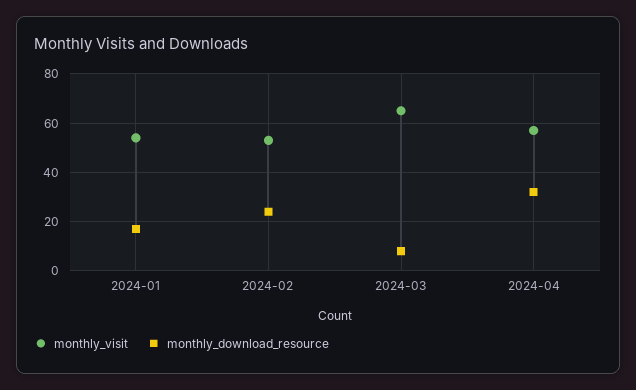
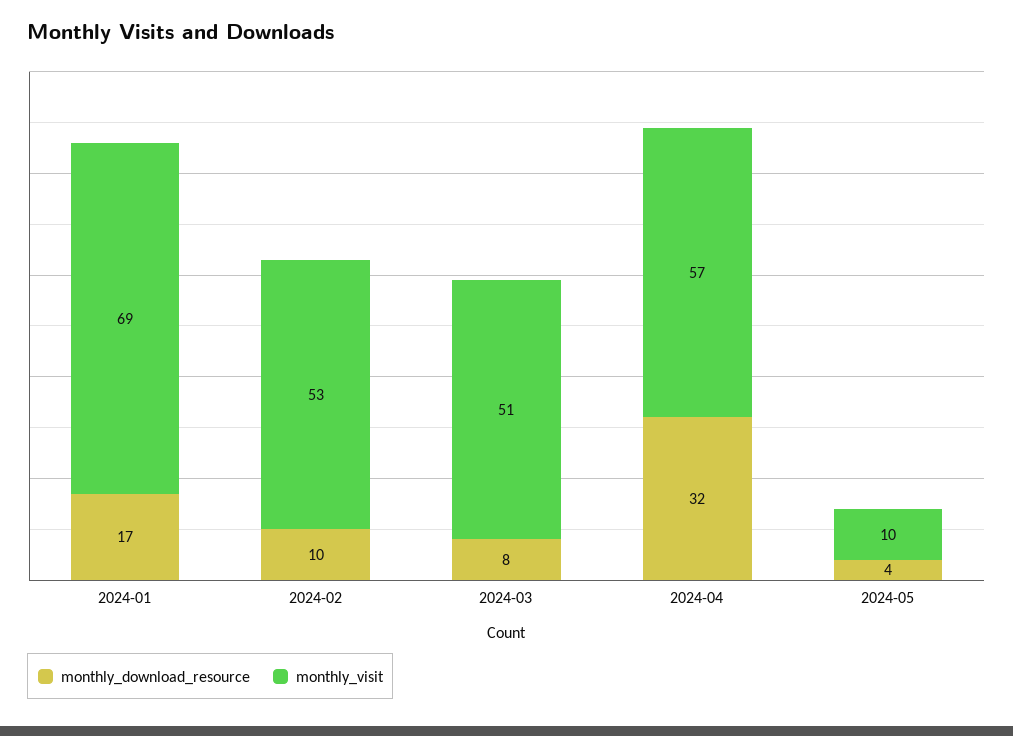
monthly_visit, 2024-01: 55 -> 69
monthly_download_resource, 2024-02: 25 -> 10
monthly_visit, 2024-03: 65 -> 51
monthly_download_resource, 2024-05: none -> 4
monthly_visit, 2024-05: none -> 10

